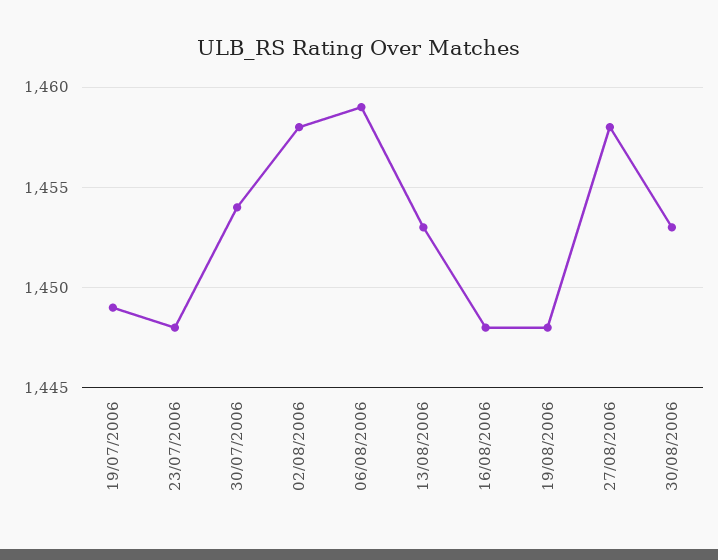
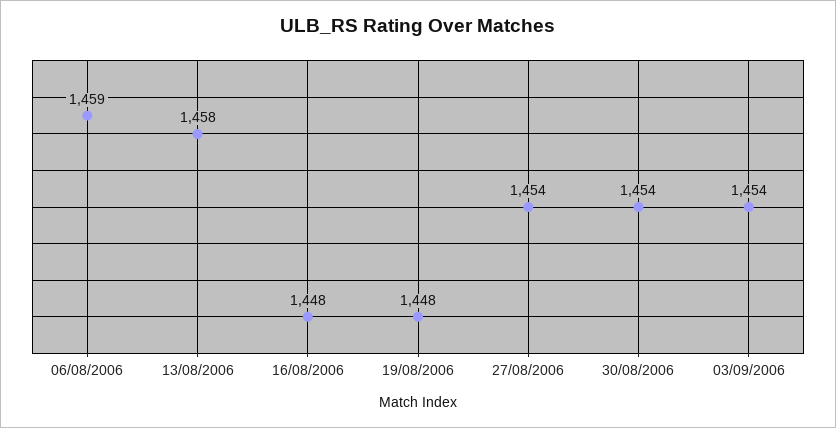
19/07/2006: 1449 -> none
23/07/2006: 1448 -> none
30/07/2006: 1454 -> none
02/08/2006: 1458 -> none
13/08/2006: 1453 -> 1458
27/08/2006: 1458 -> 1454
30/08/2006: 1453 -> 1454
03/09/2006: none -> 1454

